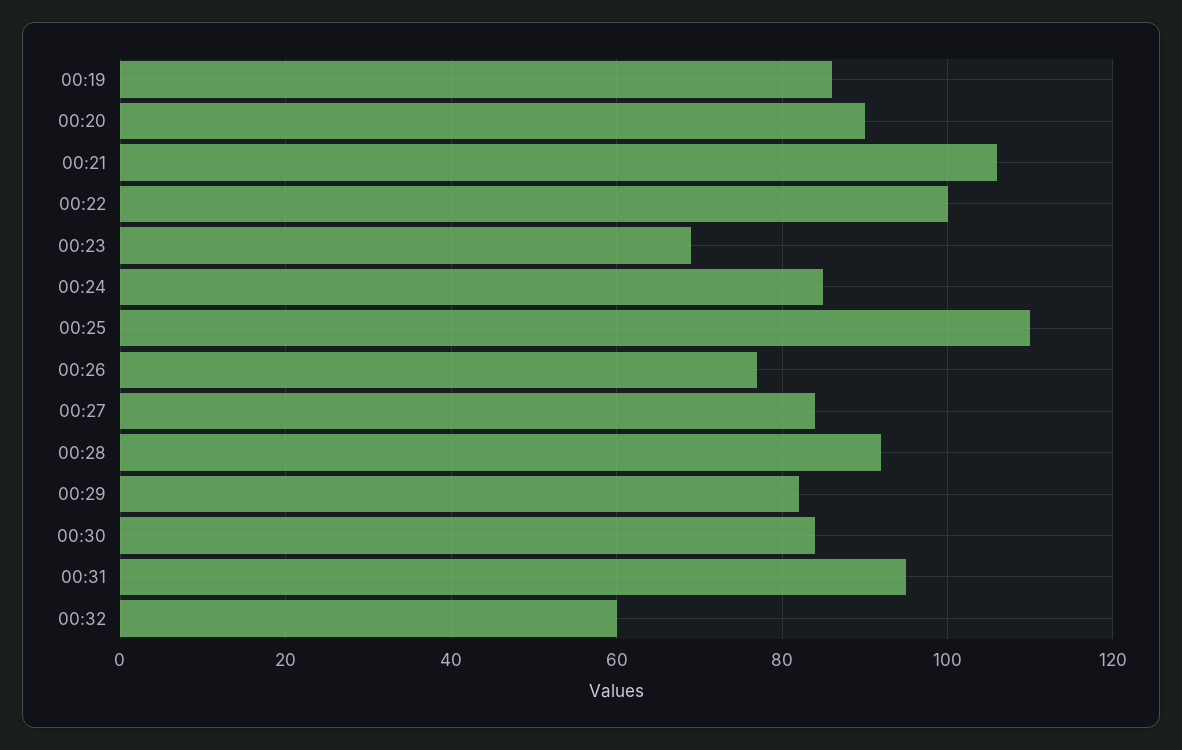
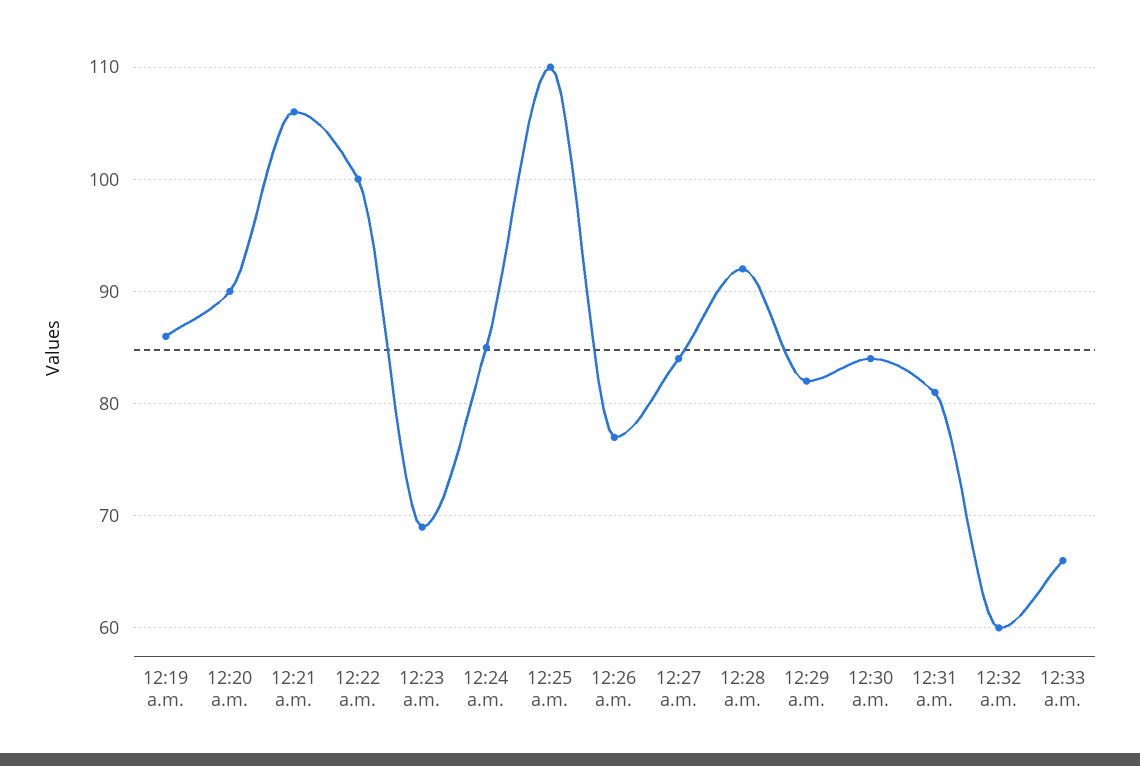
00:31: 95 -> 81
12:33 a.m.: none -> 66

